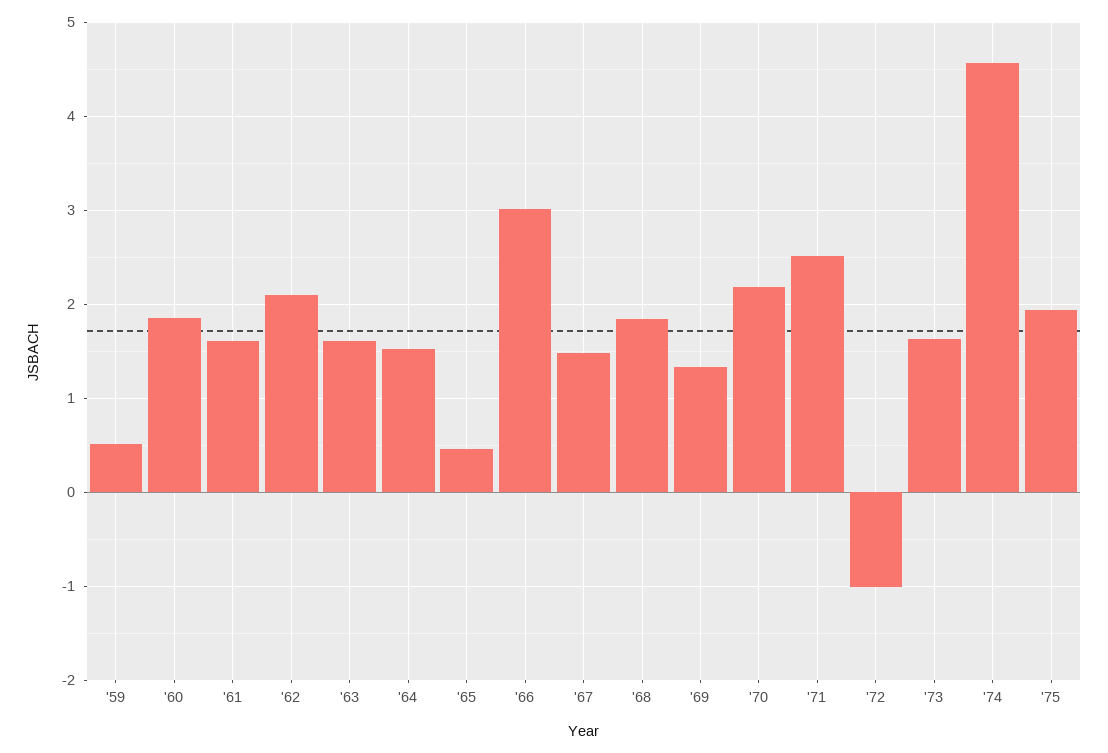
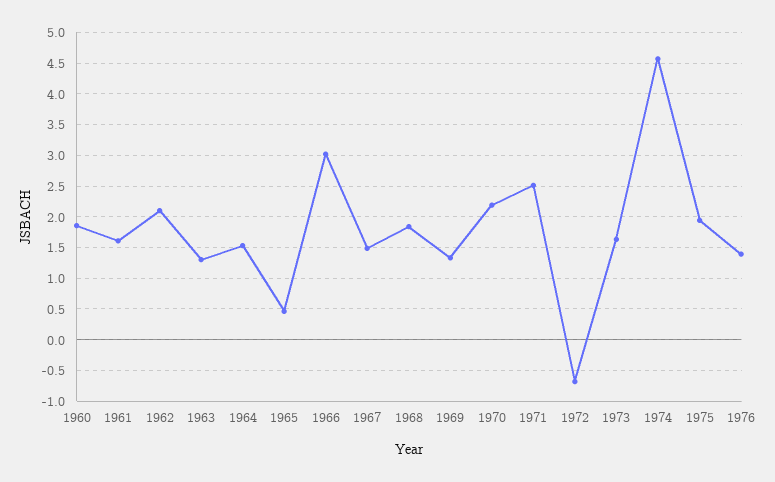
'59: 0.5 -> none
'63: 1.6 -> 1.3
'72: -1 -> -0.7
1976: none -> 1.4

